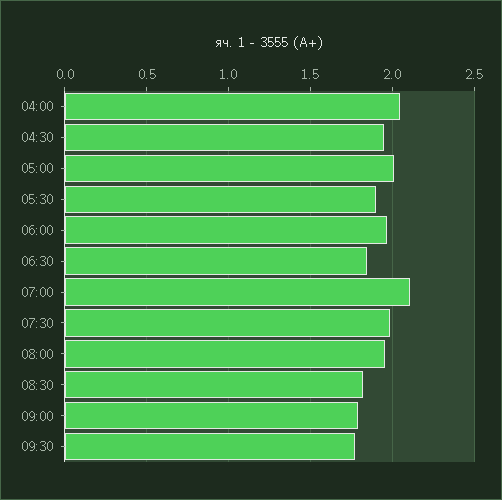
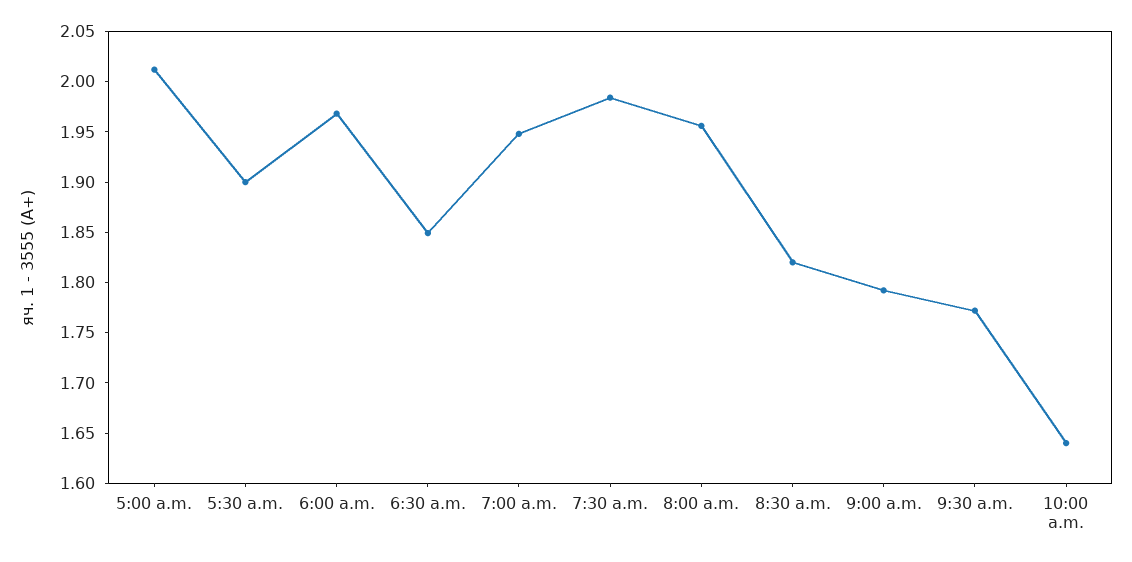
04:00: 2.05 -> none
04:30: 1.95 -> none
07:00: 2.1 -> 1.95
10:00 a.m.: none -> 1.64

